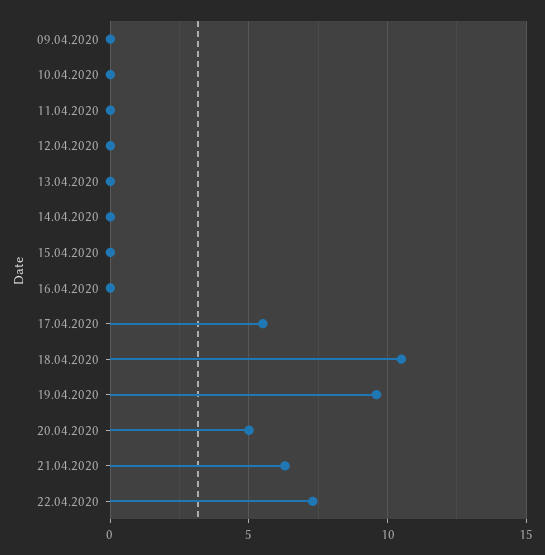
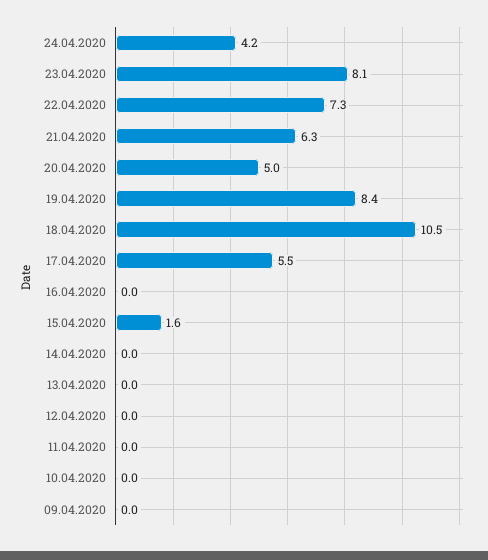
15.04.2020: 0 -> 1.6
19.04.2020: 9.5 -> 8.4
24.04.2020: none -> 4.2
23.04.2020: none -> 8.1

